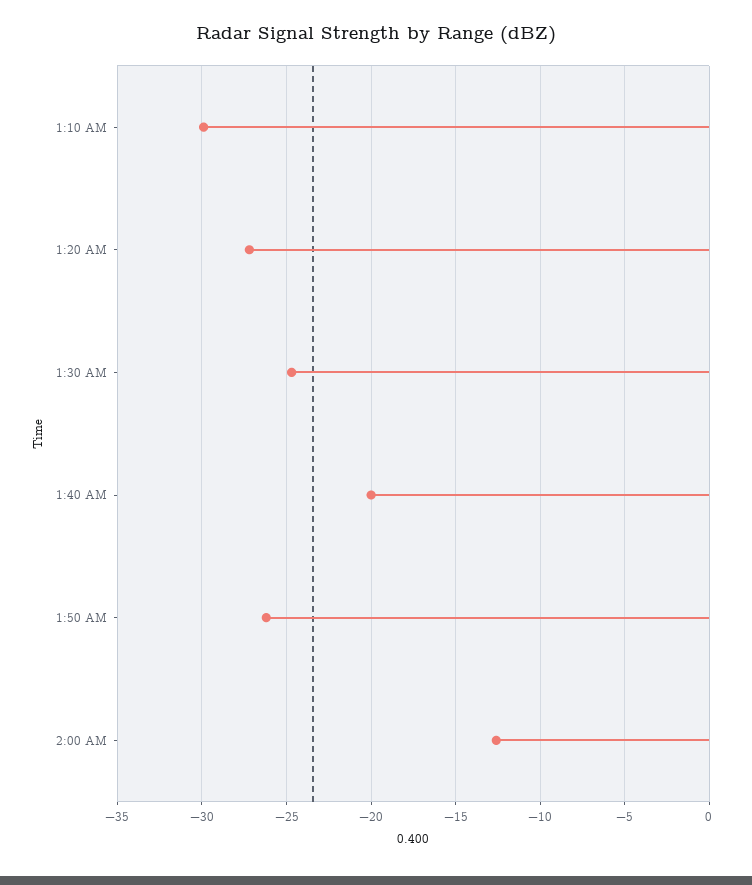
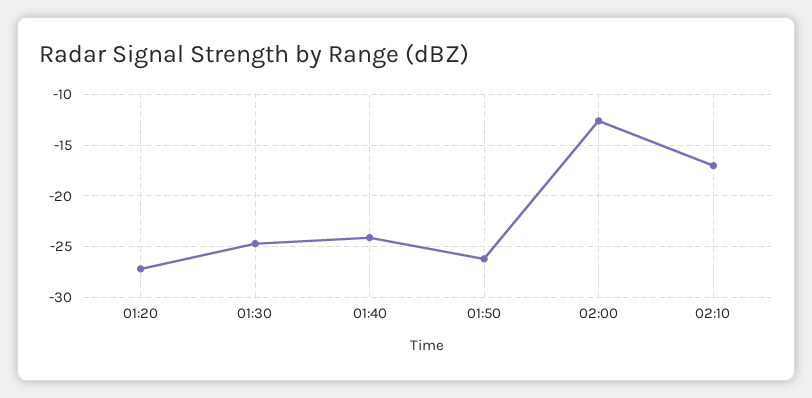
1:10 AM: -30 -> none
1:40 AM: -20 -> -24
02:10: none -> -17

